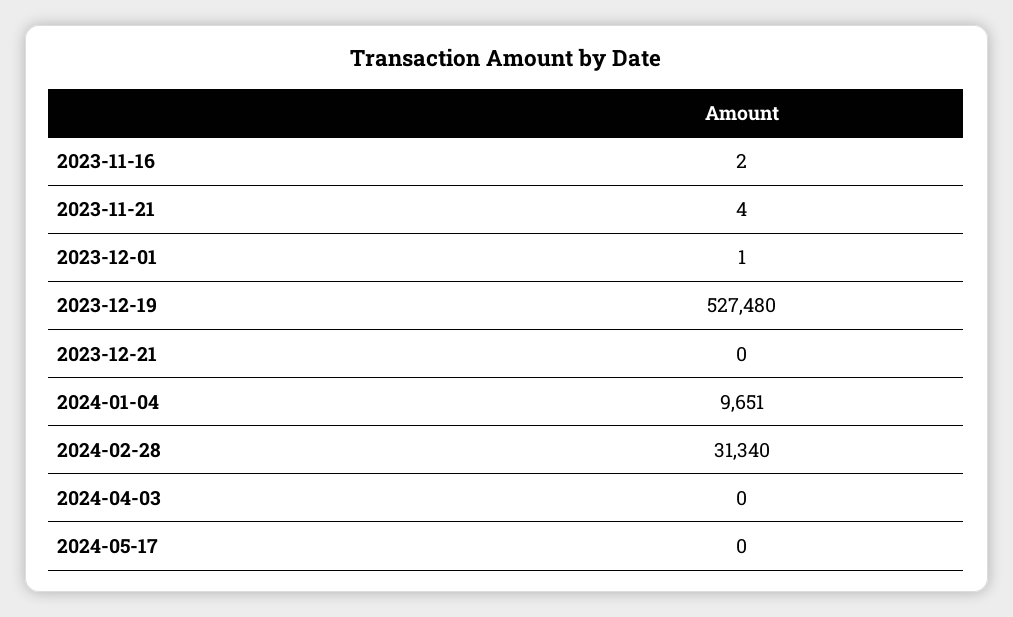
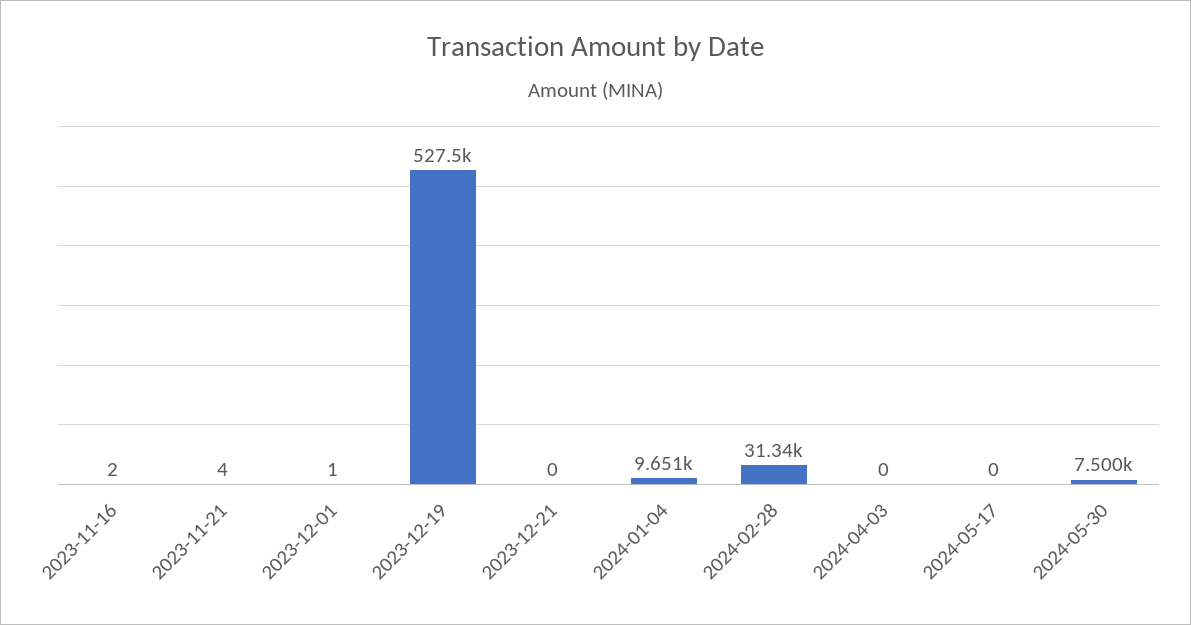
2024-05-30: none -> 7500

